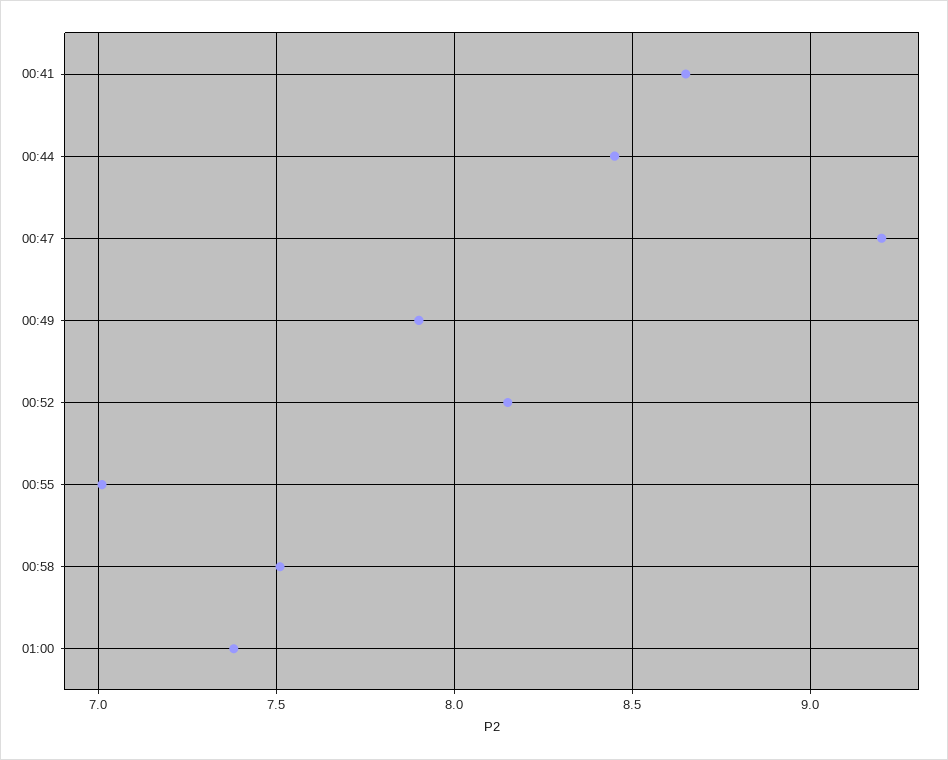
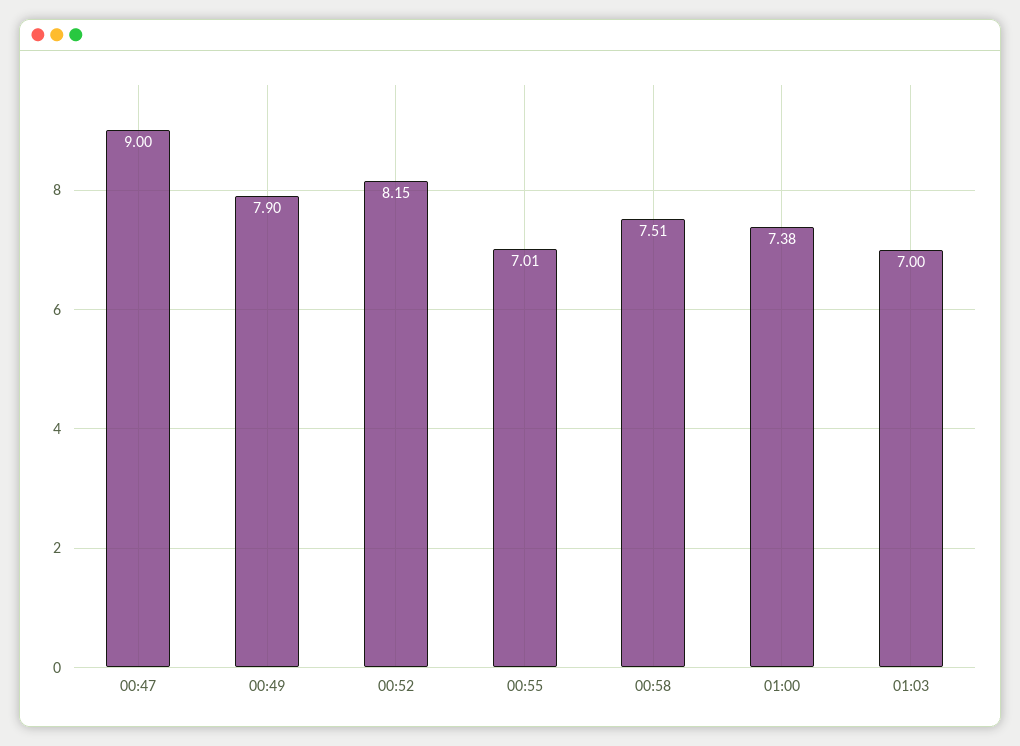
00:41: 8.65 -> none
00:44: 8.45 -> none
00:47: 9.2 -> 9
01:03: none -> 7

